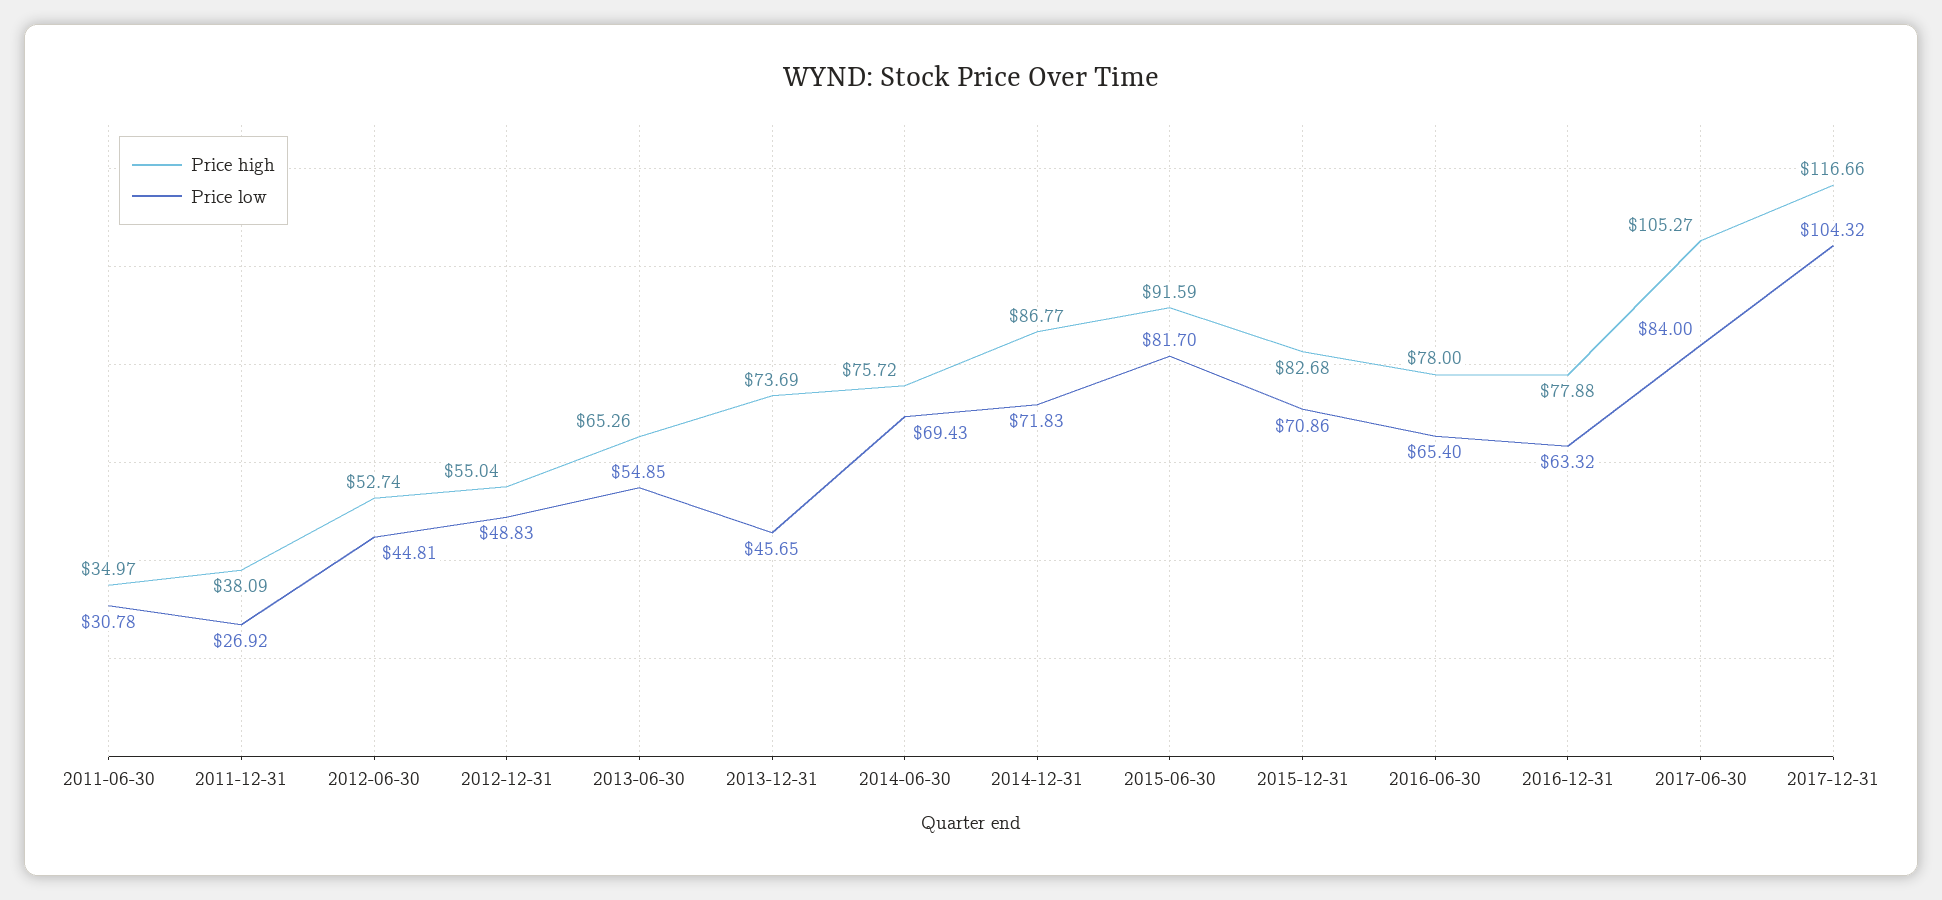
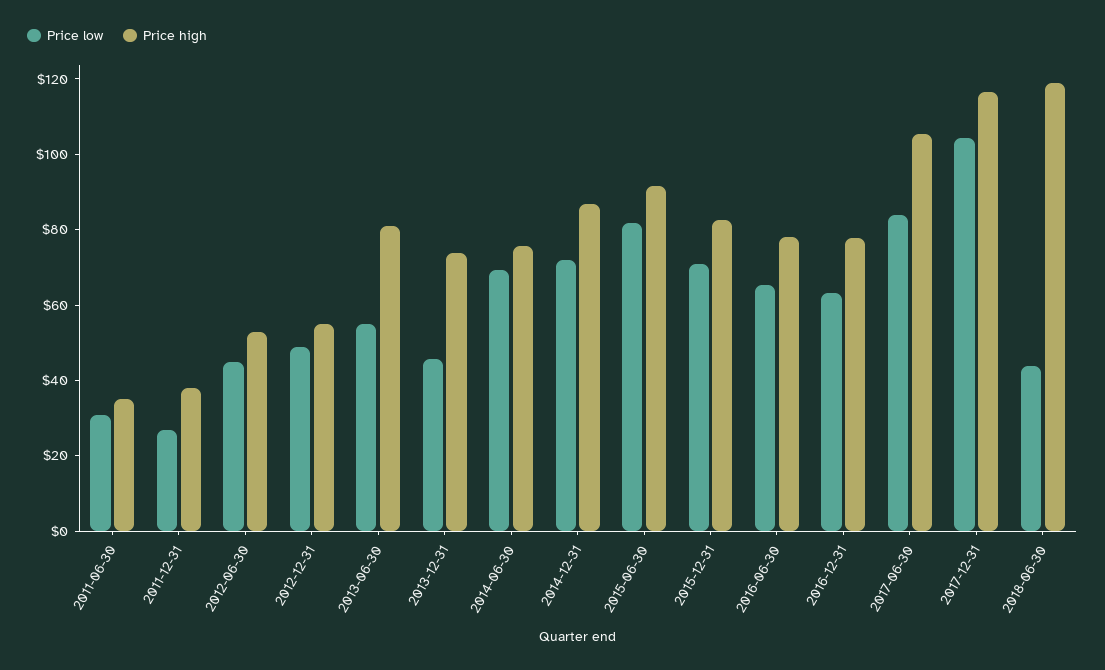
Price high, 2013-06-30: 65.26 -> 80
Price low, 2018-06-30: none -> 45
Price high, 2018-06-30: none -> 120

